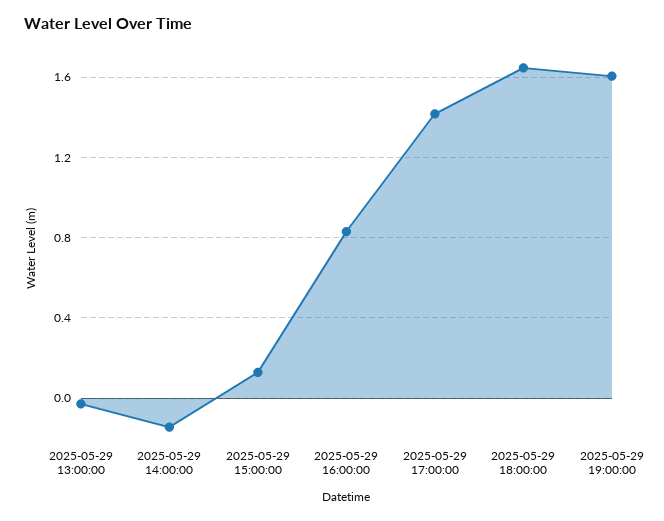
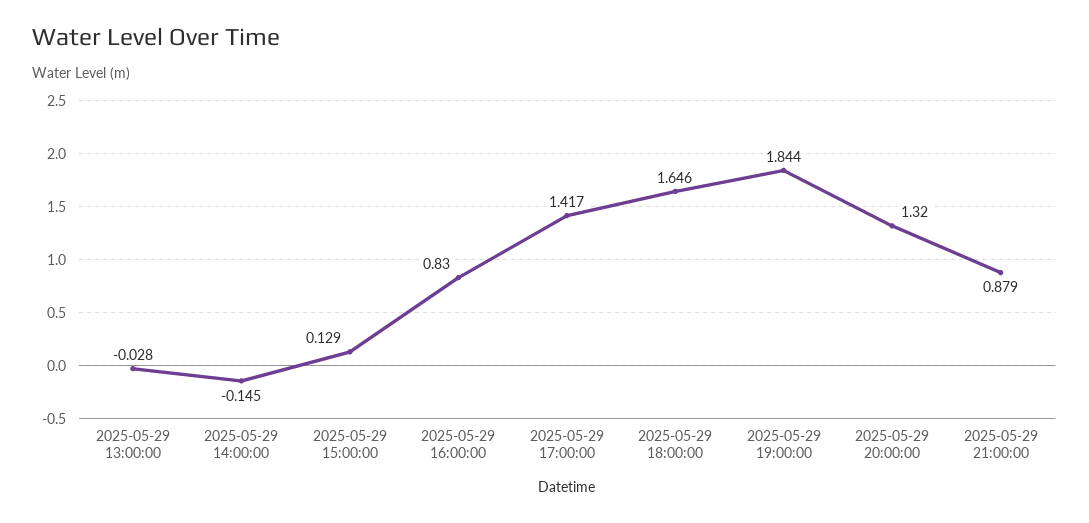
2025-05-29 19:00:00: 1.6 -> 1.844
2025-05-29 20:00:00: none -> 1.32
2025-05-29 21:00:00: none -> 0.879

